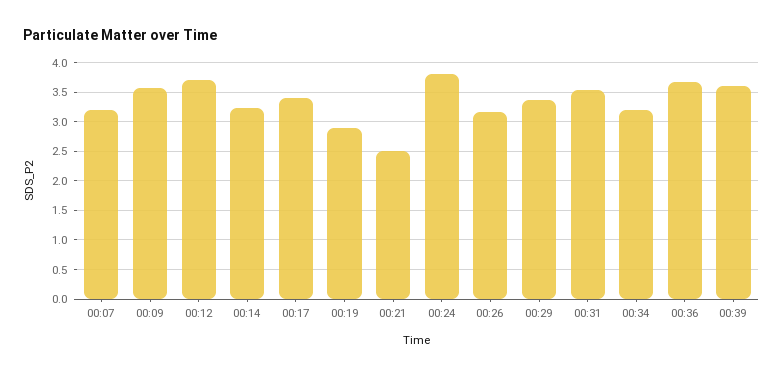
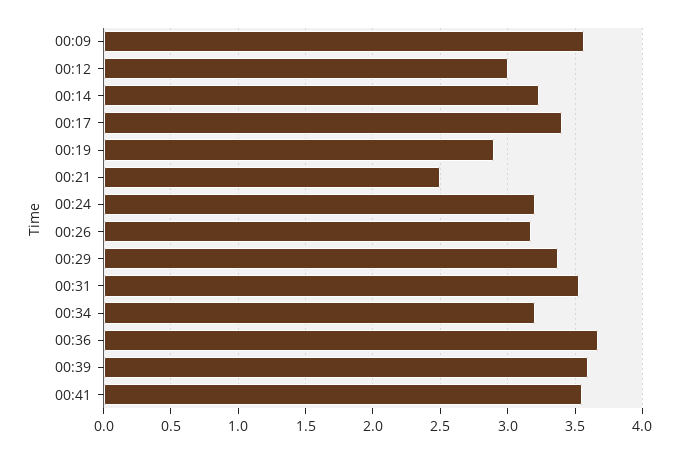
00:07: 3.25 -> none
00:12: 3.75 -> 3
00:24: 3.75 -> 3.2
00:41: none -> 3.55

